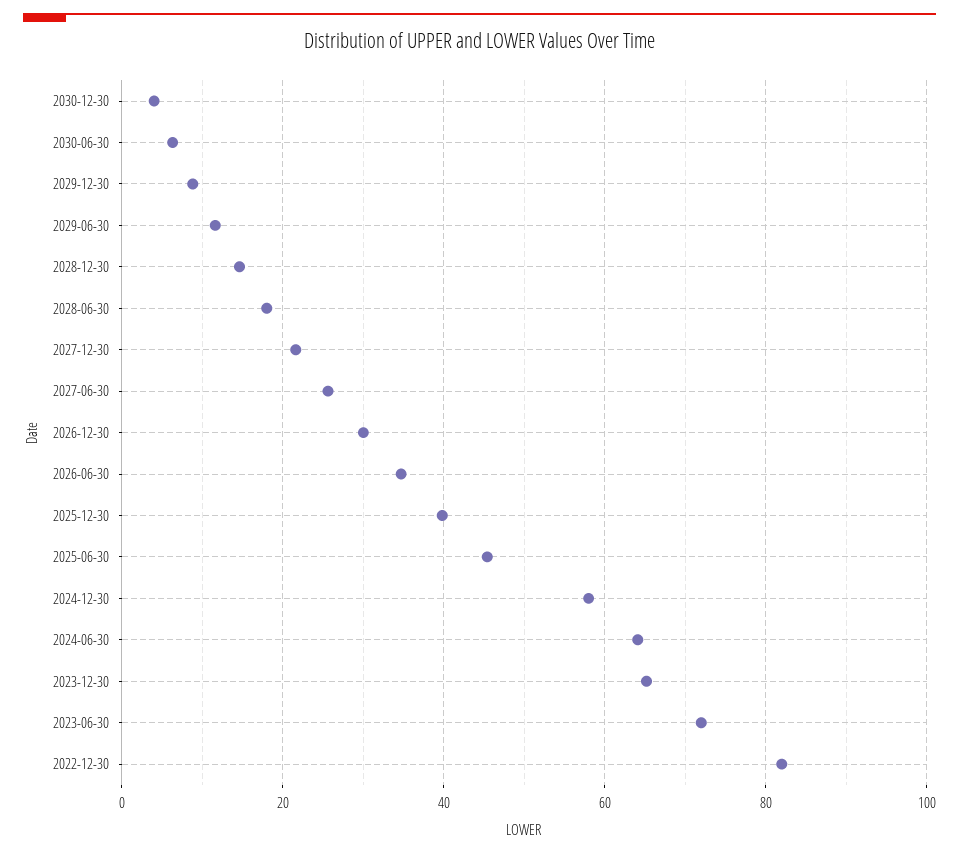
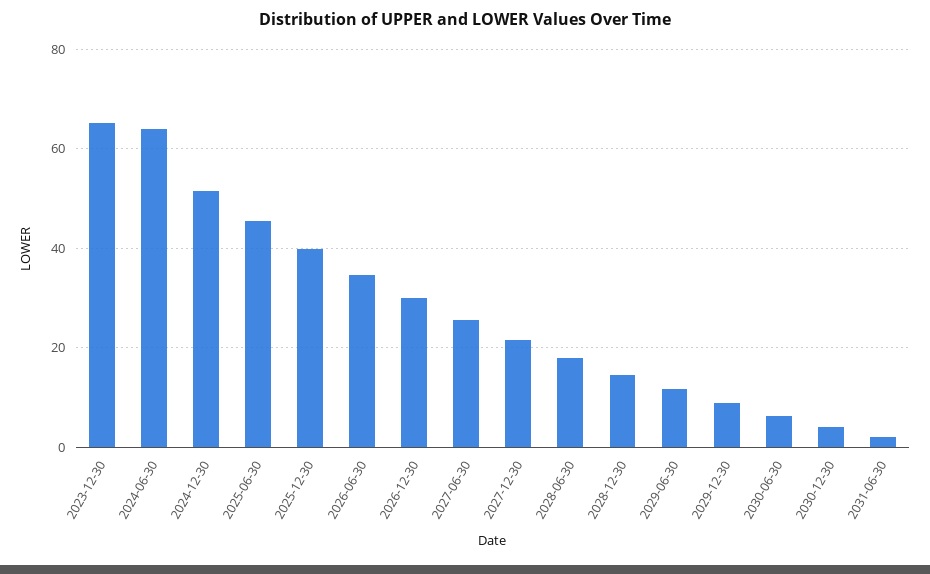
2024-12-30: 58 -> 52
2023-06-30: 72 -> none
2022-12-30: 82 -> none
2031-06-30: none -> 2

